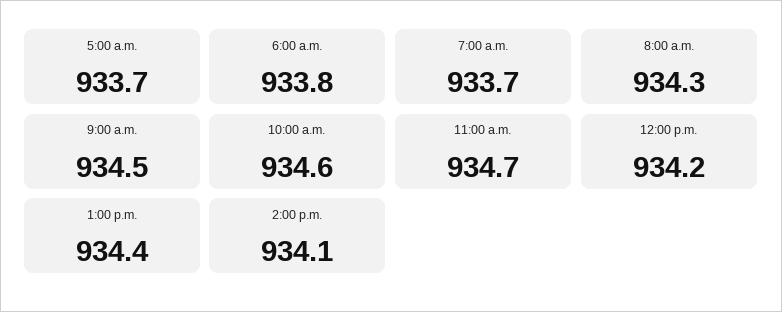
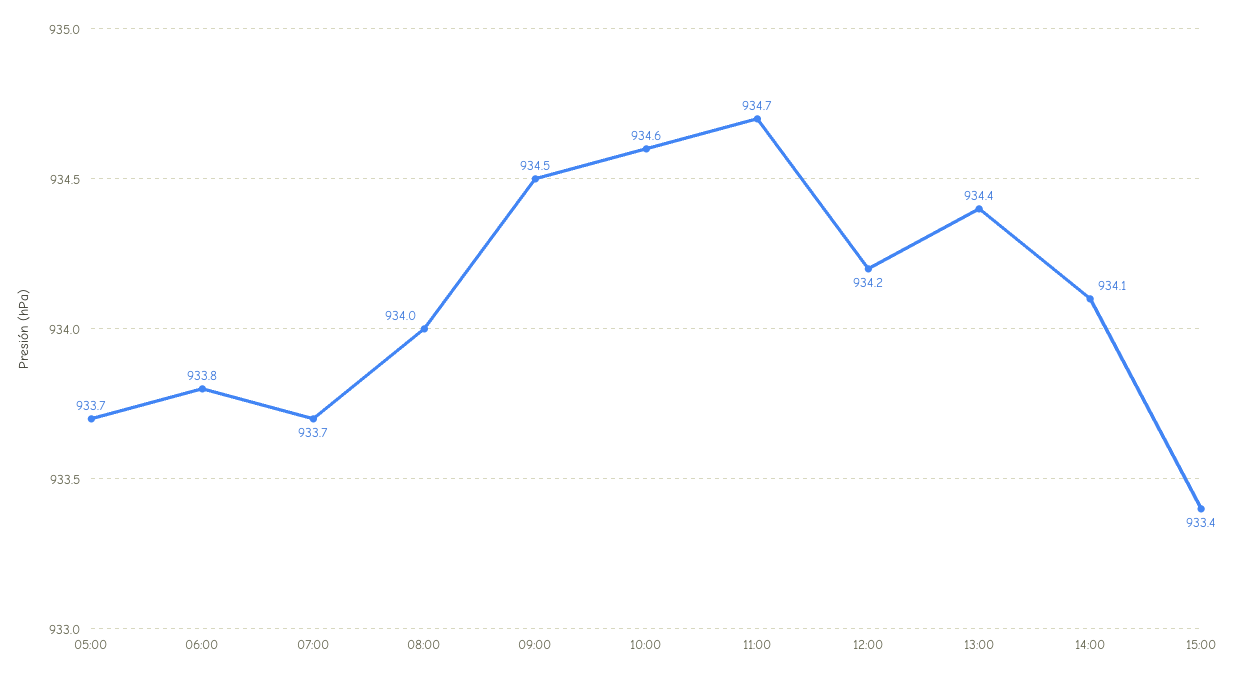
8:00 a.m.: 934.3 -> 934
15:00: none -> 933.4

